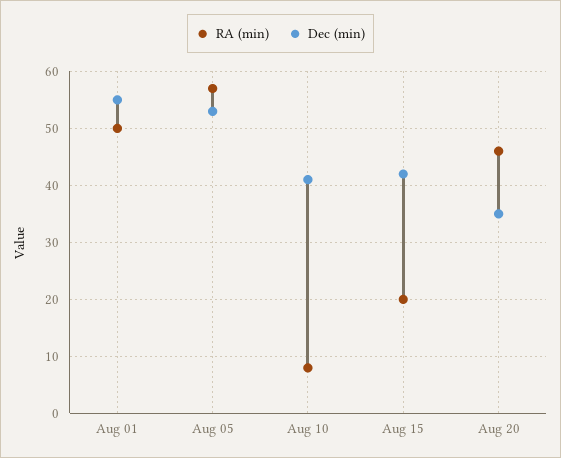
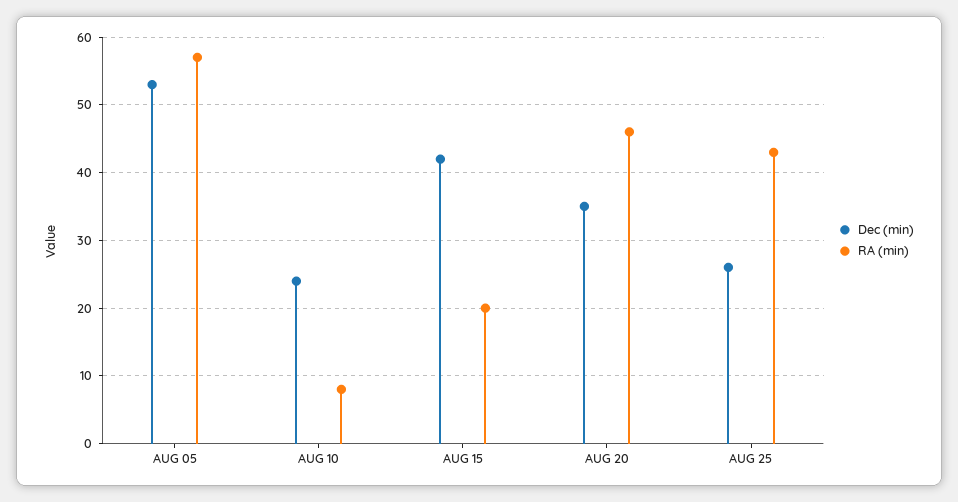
RA (min), Aug 01: 50 -> none
Dec (min), Aug 01: 55 -> none
Dec (min), Aug 10: 40 -> 24
Dec (min), AUG 25: none -> 26
RA (min), AUG 25: none -> 43

